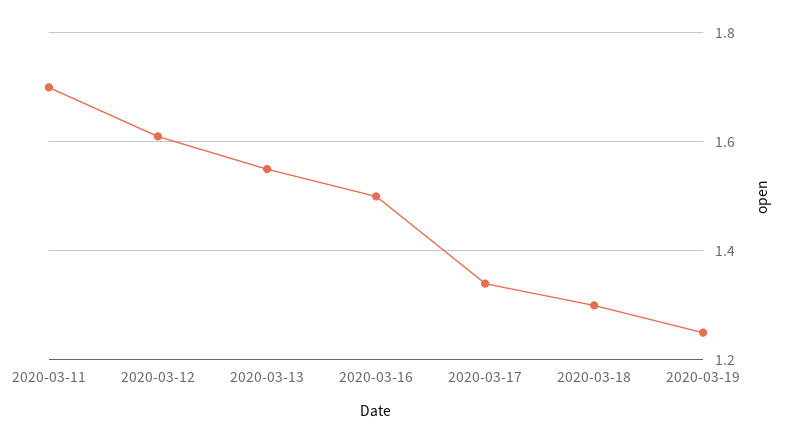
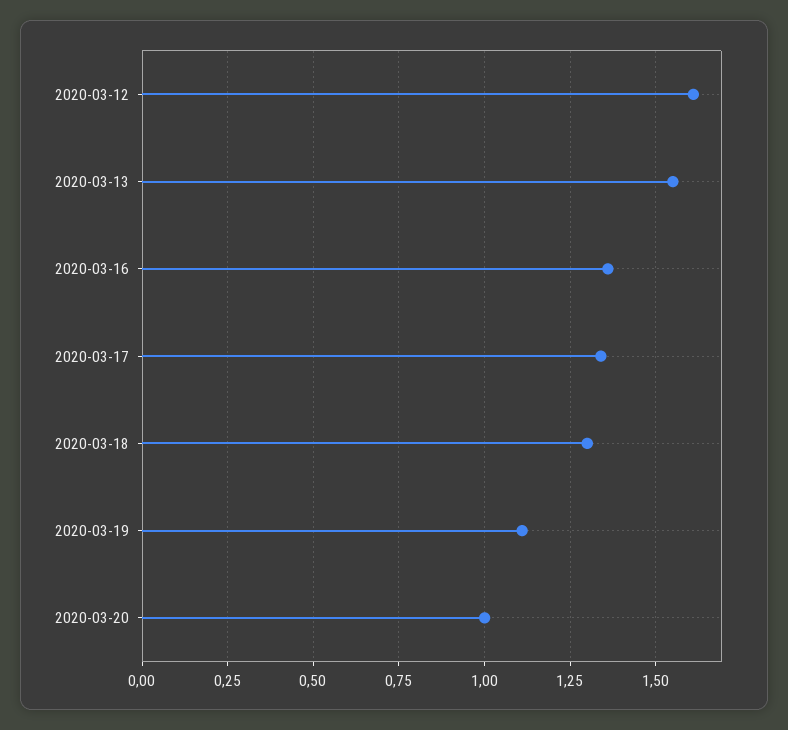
2020-03-11: 1.7 -> none
2020-03-16: 1.5 -> 1.35
2020-03-19: 1.25 -> 1.1
2020-03-20: none -> 1

